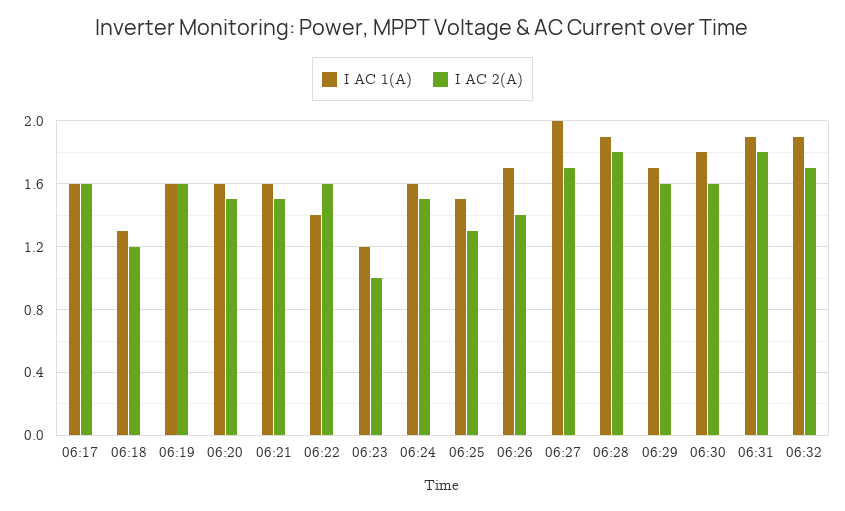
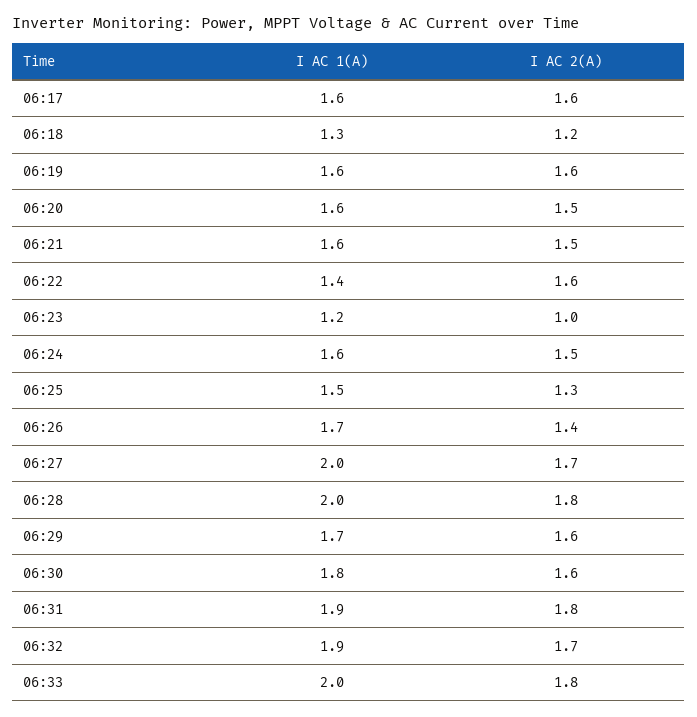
I AC 1(A), 06:28: 1.9 -> 2
I AC 1(A), 06:33: none -> 2
I AC 2(A), 06:33: none -> 1.8

